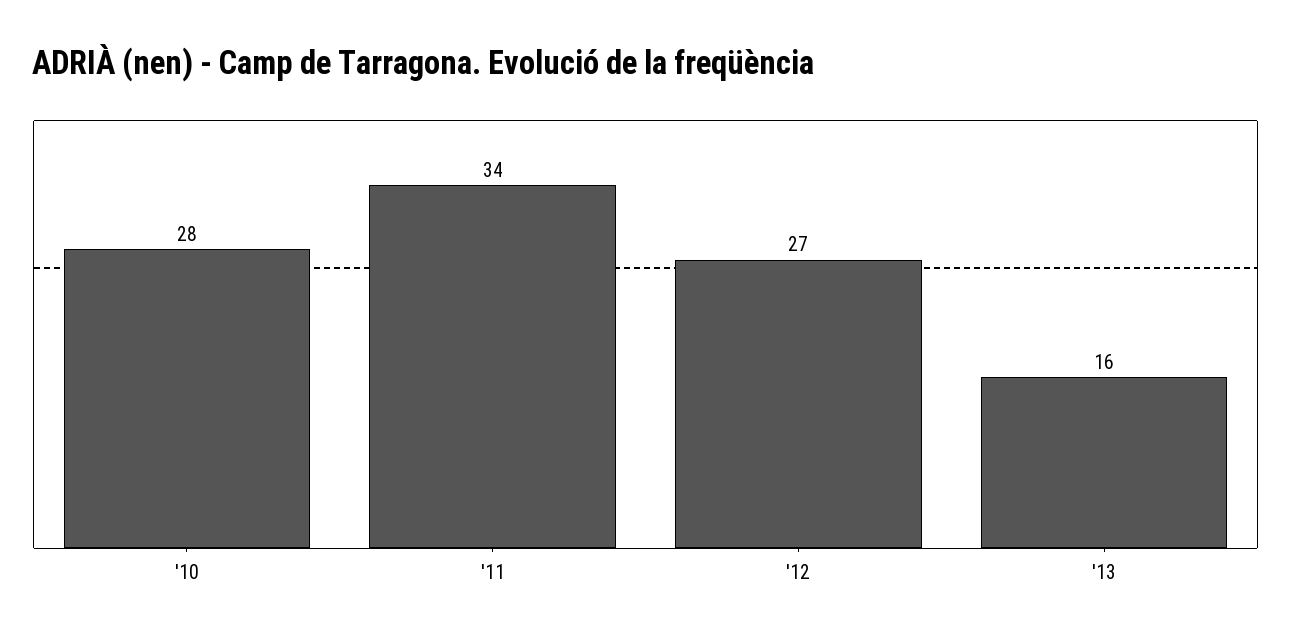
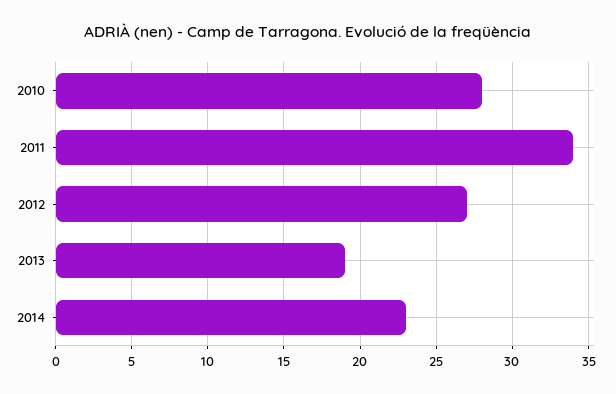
'13: 16 -> 19
2014: none -> 23

